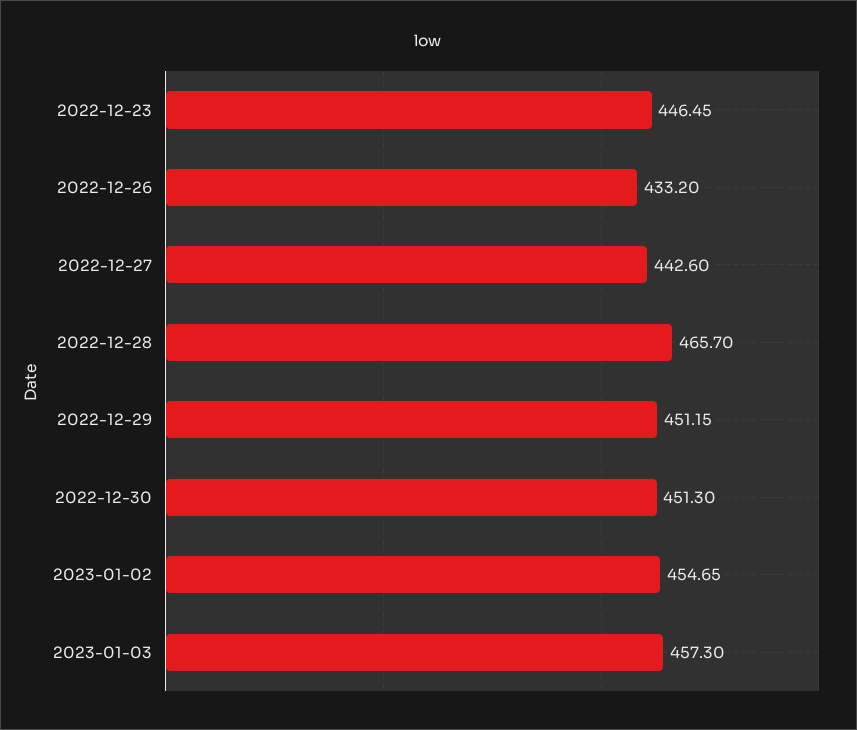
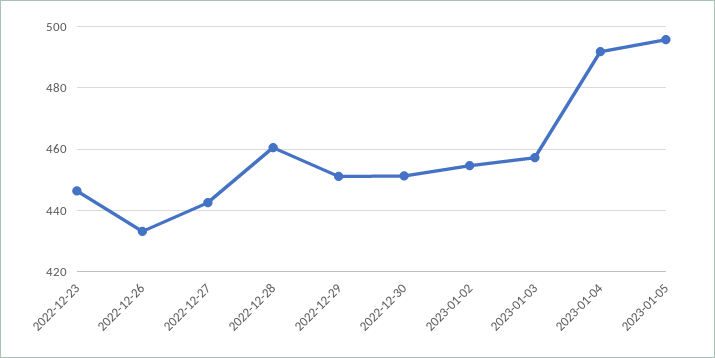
2022-12-28: 465.7 -> 460
2023-01-04: none -> 492
2023-01-05: none -> 496

